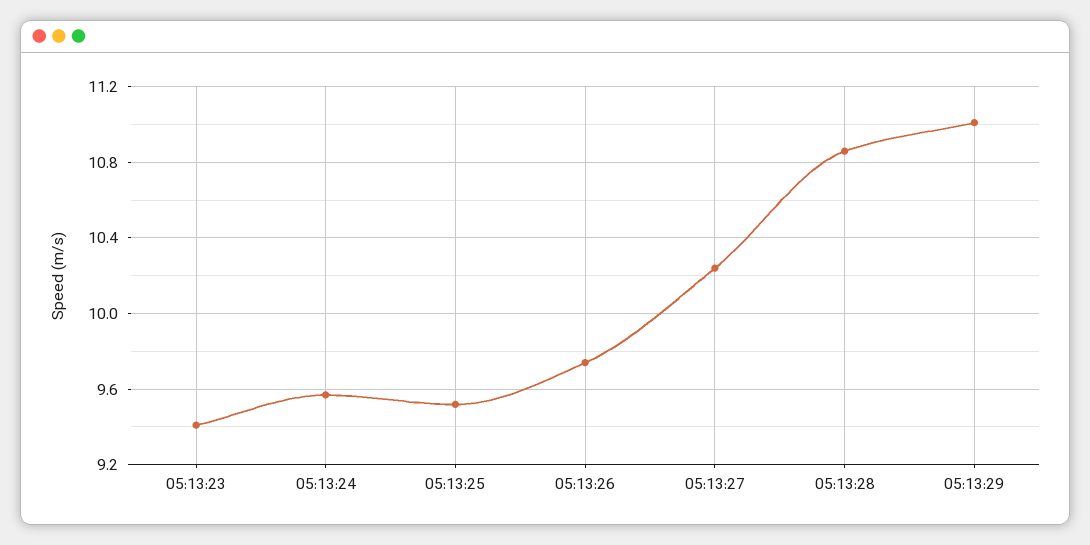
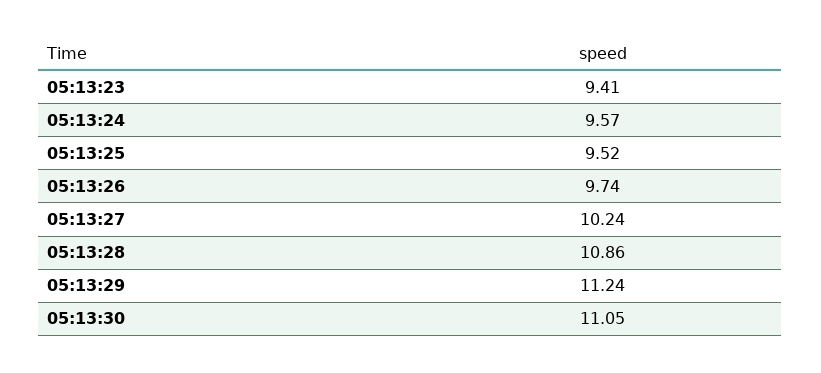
05:13:29: 11 -> 11.24
05:13:30: none -> 11.05

